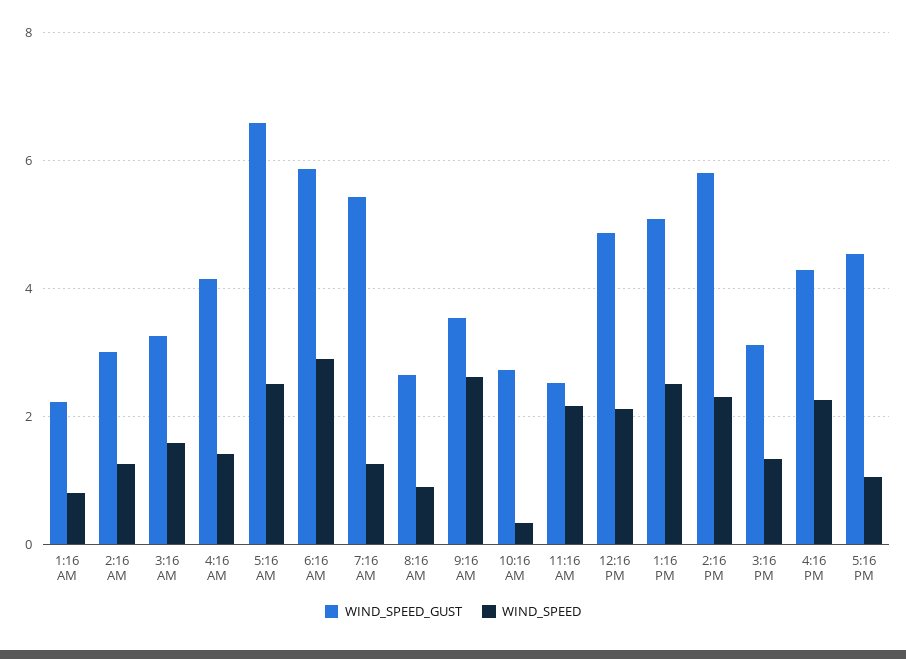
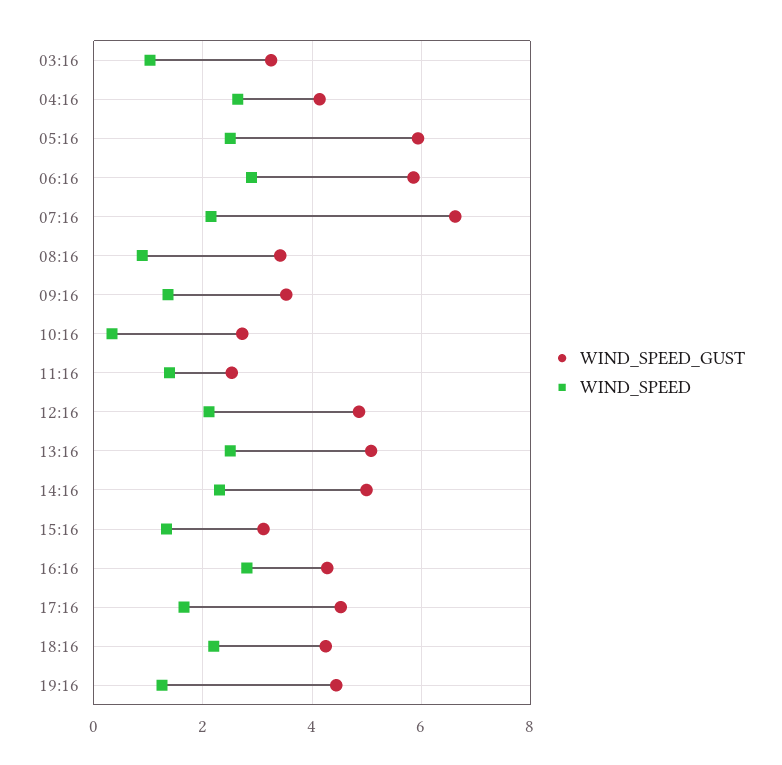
WIND_SPEED_GUST, 1:16 AM: 2.2 -> none
WIND_SPEED, 1:16 AM: 0.8 -> none
WIND_SPEED_GUST, 2:16 AM: 3 -> none
WIND_SPEED, 2:16 AM: 1.2 -> none
WIND_SPEED, 3:16 AM: 1.6 -> 1
WIND_SPEED, 4:16 AM: 1.4 -> 2.6
WIND_SPEED_GUST, 5:16 AM: 6.6 -> 6
WIND_SPEED_GUST, 7:16 AM: 5.4 -> 6.6
WIND_SPEED, 7:16 AM: 1.2 -> 2.2
WIND_SPEED_GUST, 8:16 AM: 2.6 -> 3.4
WIND_SPEED, 9:16 AM: 2.6 -> 1.4
WIND_SPEED, 11:16 AM: 2.2 -> 1.4
WIND_SPEED_GUST, 2:16 PM: 5.8 -> 5
WIND_SPEED, 4:16 PM: 2.2 -> 2.8
WIND_SPEED, 5:16 PM: 1 -> 1.6
WIND_SPEED_GUST, 18:16: none -> 4.2
WIND_SPEED, 18:16: none -> 2.2
WIND_SPEED_GUST, 19:16: none -> 4.4
WIND_SPEED, 19:16: none -> 1.2

